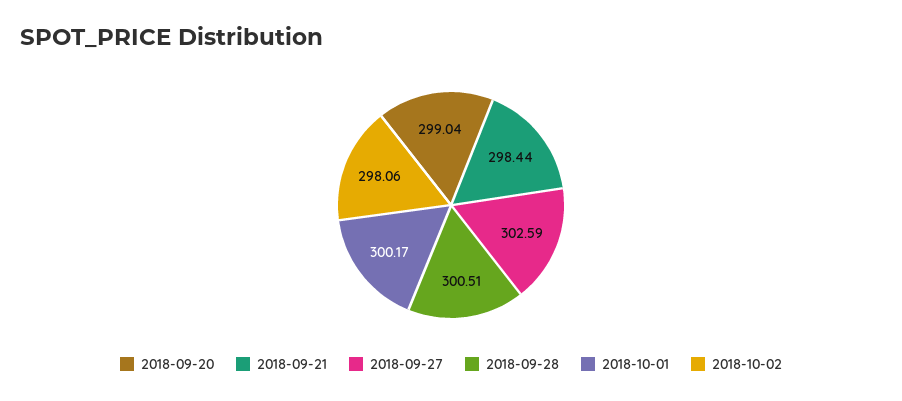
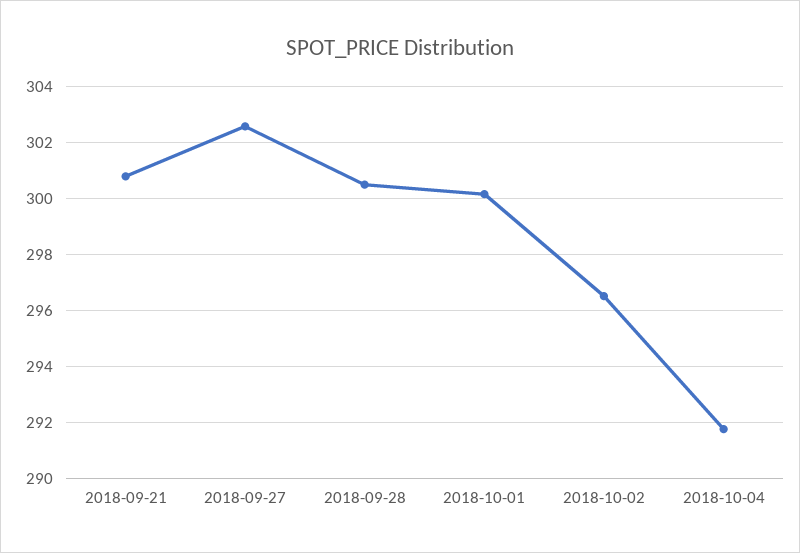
2018-09-20: 299.04 -> none
2018-09-21: 298.44 -> 300.75
2018-10-02: 298.06 -> 296.5
2018-10-04: none -> 291.75

